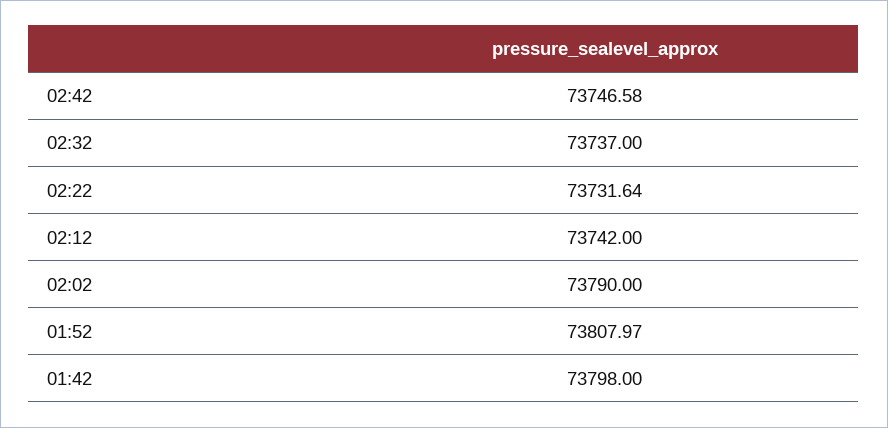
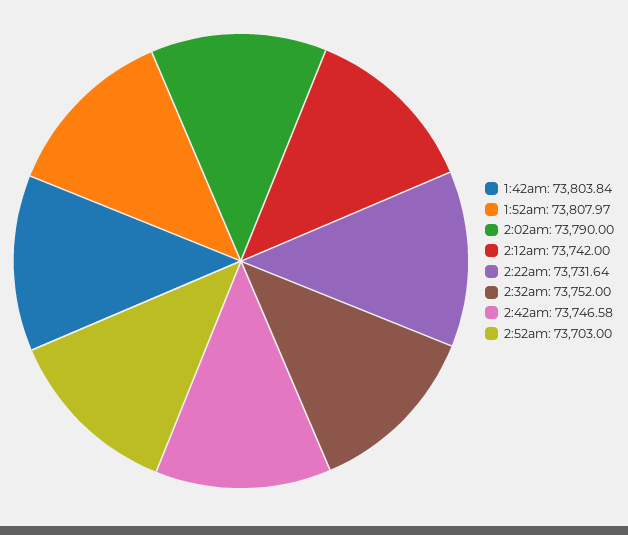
02:32: 73737 -> 73752
01:42: 73798 -> 73803.84
2:52am: none -> 73703

